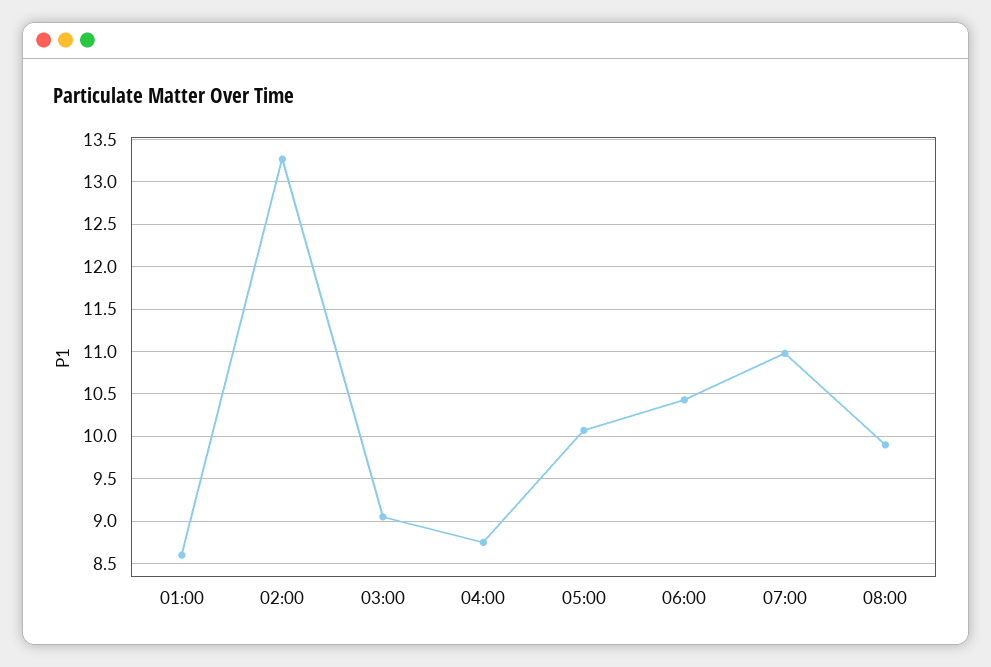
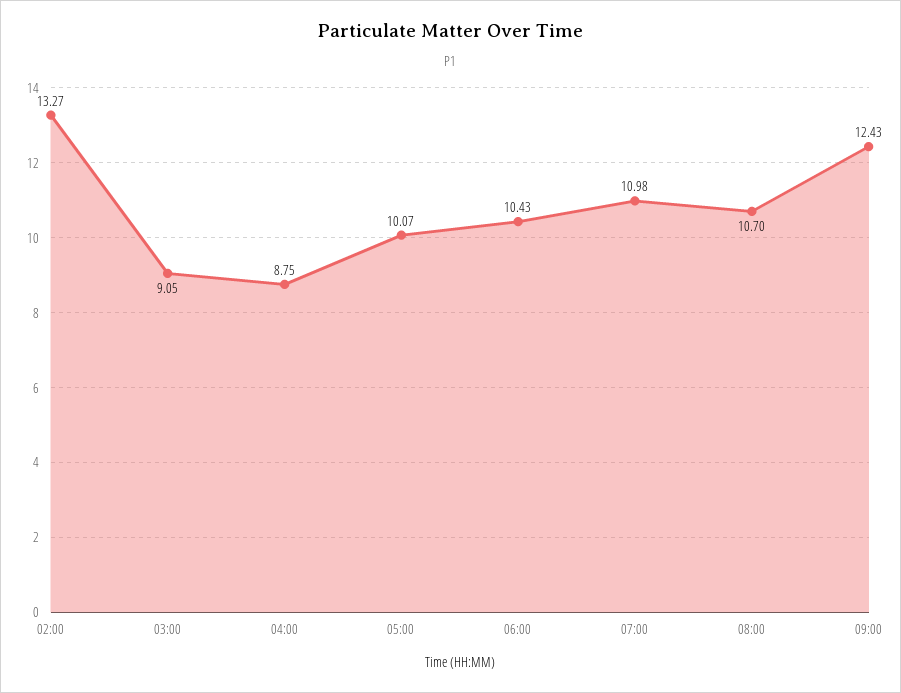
01:00: 8.6 -> none
08:00: 9.9 -> 10.7
09:00: none -> 12.43

